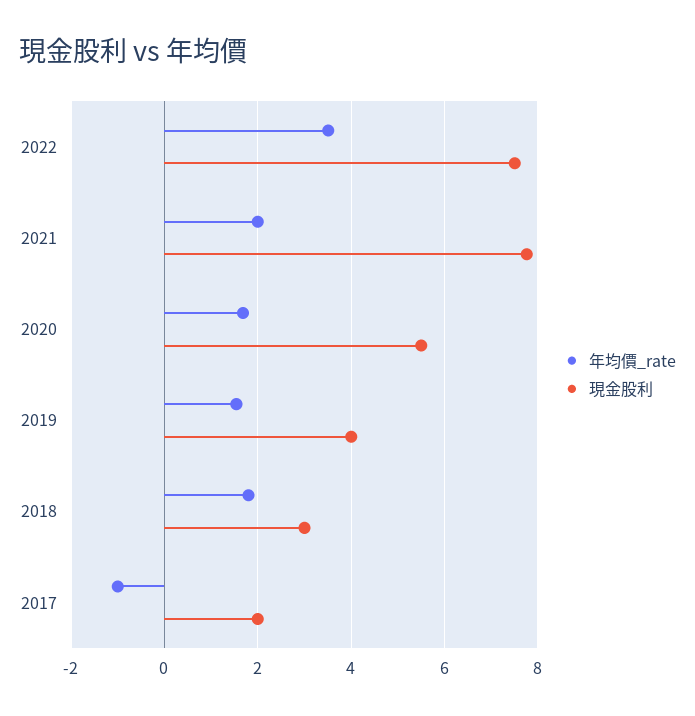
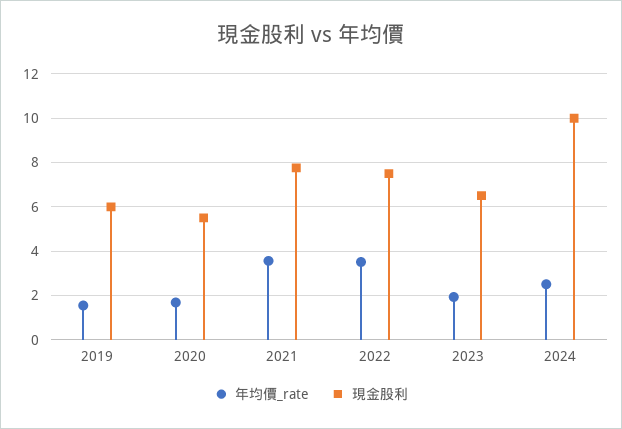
年均價_rate, 2021: 2 -> 3.5
現金股利, 2019: 4 -> 6
年均價_rate, 2018: 1.8 -> none
現金股利, 2018: 3 -> none
年均價_rate, 2017: -1 -> none
現金股利, 2017: 2 -> none
年均價_rate, 2023: none -> 2
現金股利, 2023: none -> 6.5
年均價_rate, 2024: none -> 2.5
現金股利, 2024: none -> 10

